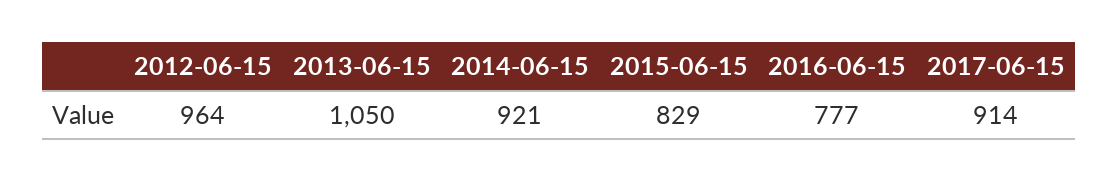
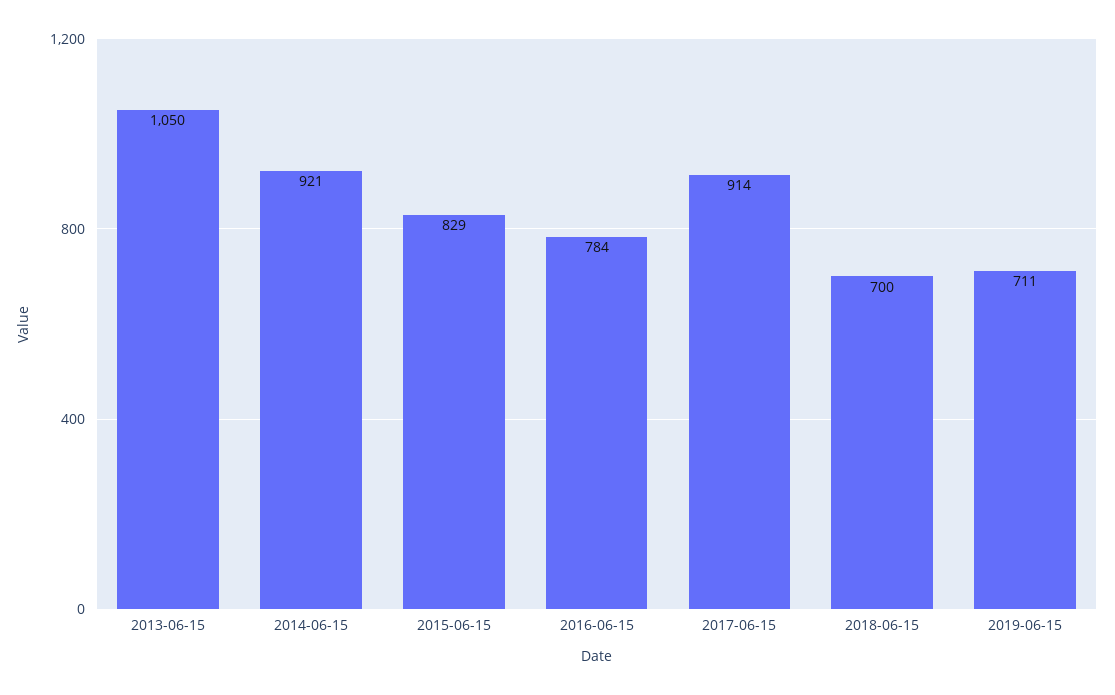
2012-06-15: 964 -> none
2016-06-15: 777 -> 784
2018-06-15: none -> 700
2019-06-15: none -> 711

